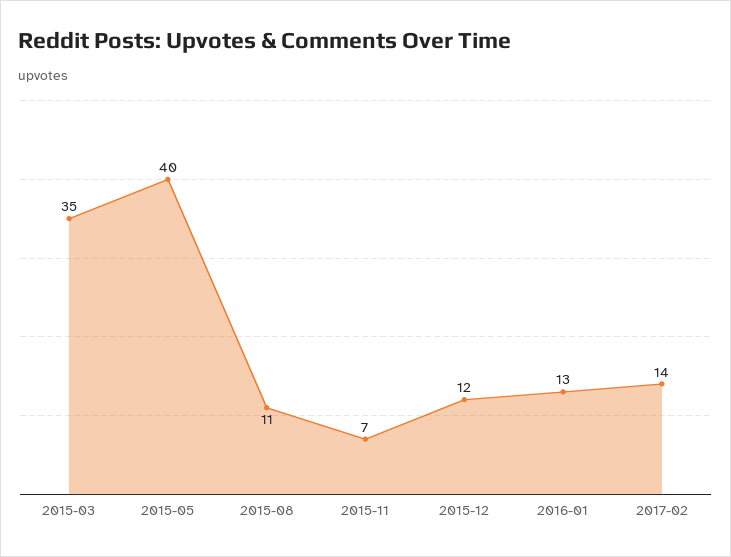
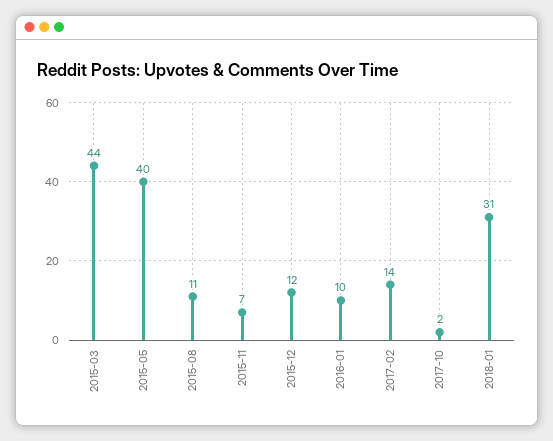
2015-03: 35 -> 44
2016-01: 13 -> 10
2017-10: none -> 2
2018-01: none -> 31

